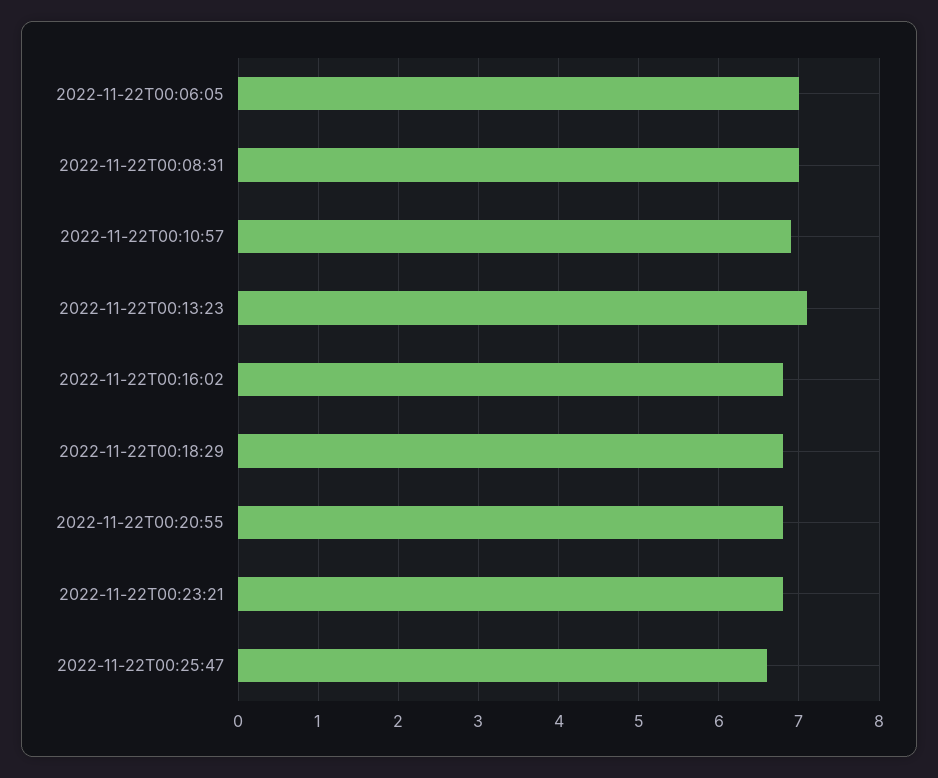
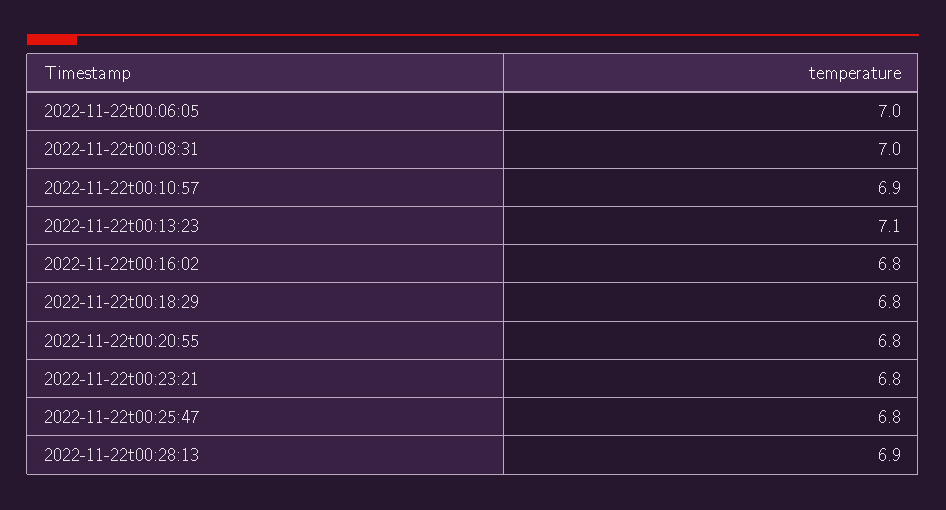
2022-11-22T00:25:47: 6.6 -> 6.8
2022-11-22t00:28:13: none -> 6.9

